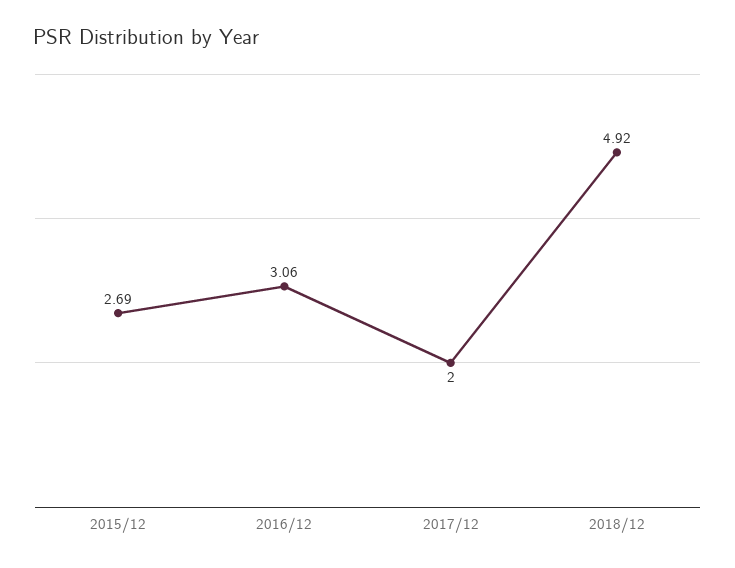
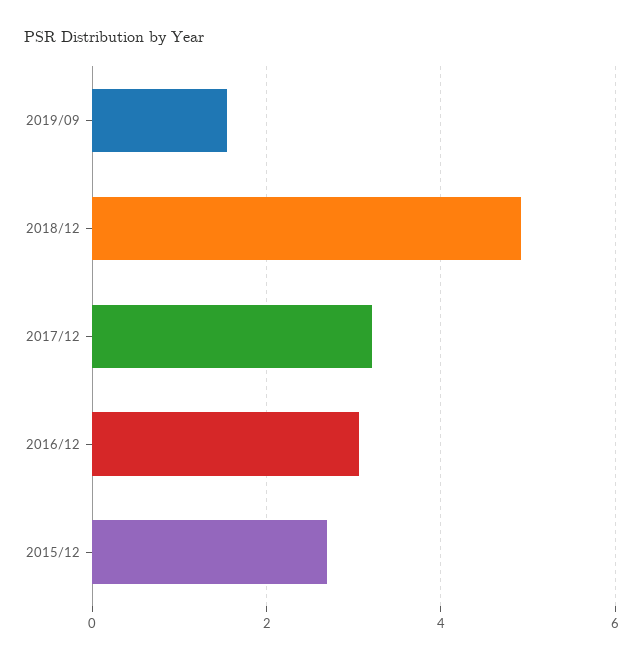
2017/12: 2 -> 3.2
2019/09: none -> 1.6

